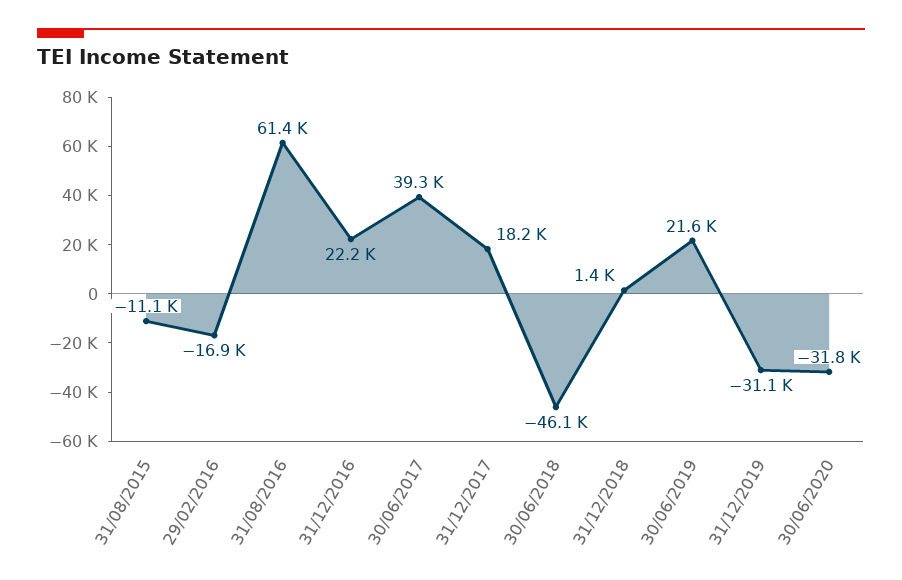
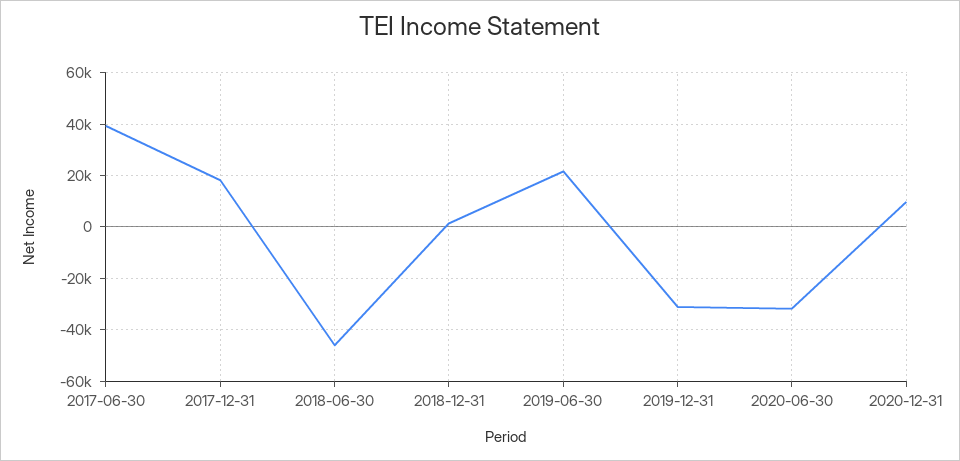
31/08/2015: -11100 -> none
29/02/2016: -16900 -> none
31/08/2016: 61400 -> none
31/12/2016: 22200 -> none
2020-12-31: none -> 10000

